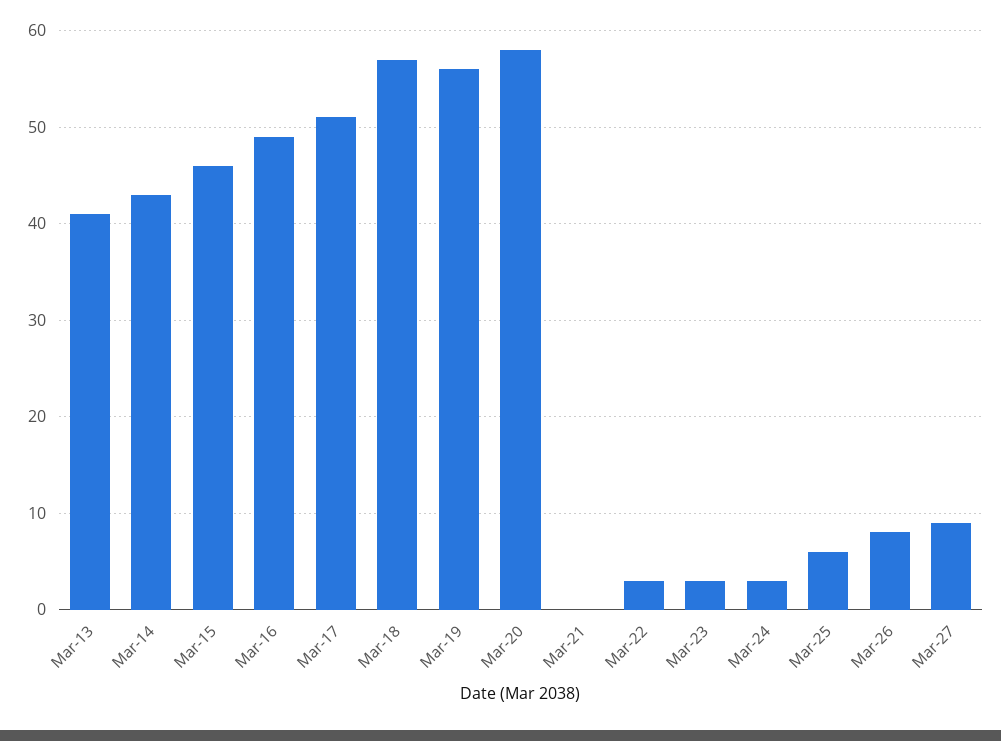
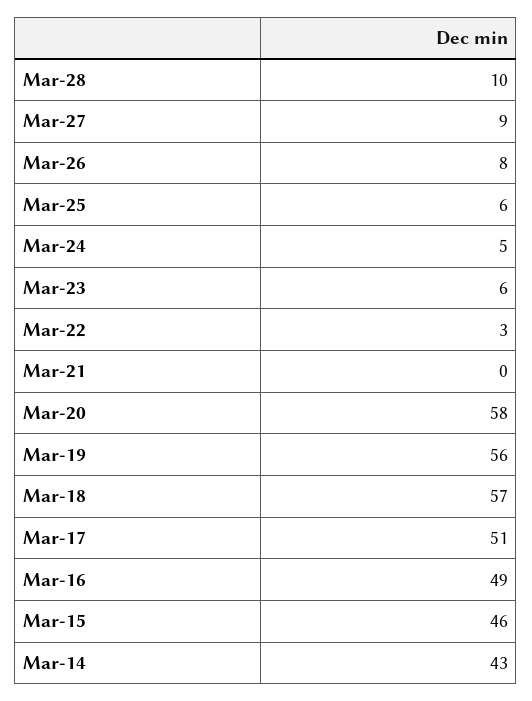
Mar-13: 41 -> none
Mar-23: 3 -> 6
Mar-24: 3 -> 5
Mar-28: none -> 10

